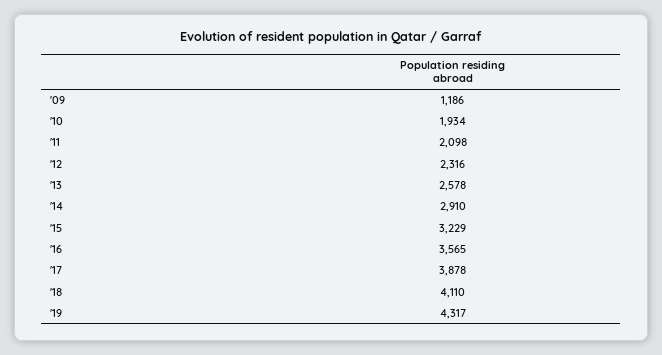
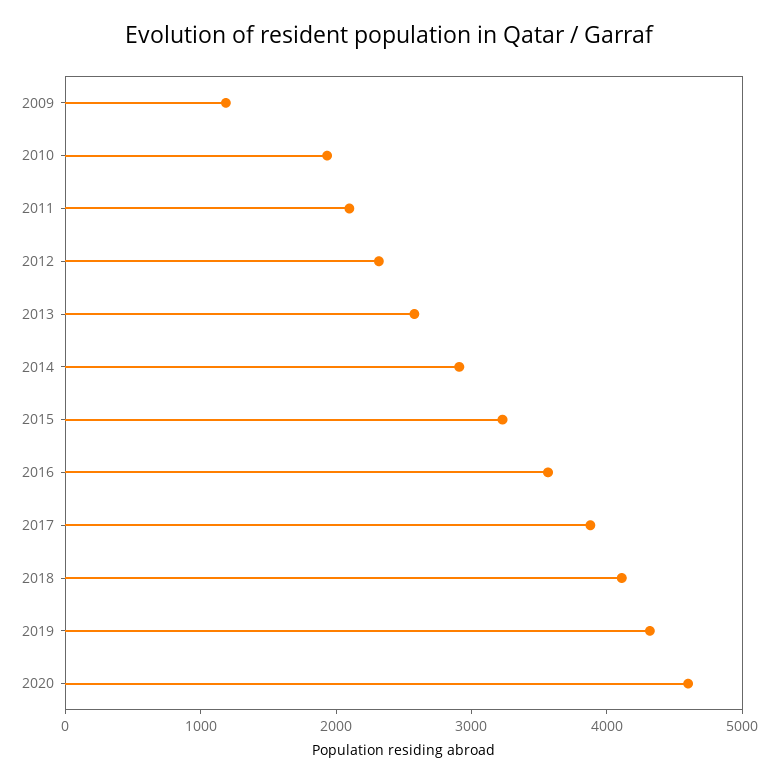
2020: none -> 4600

